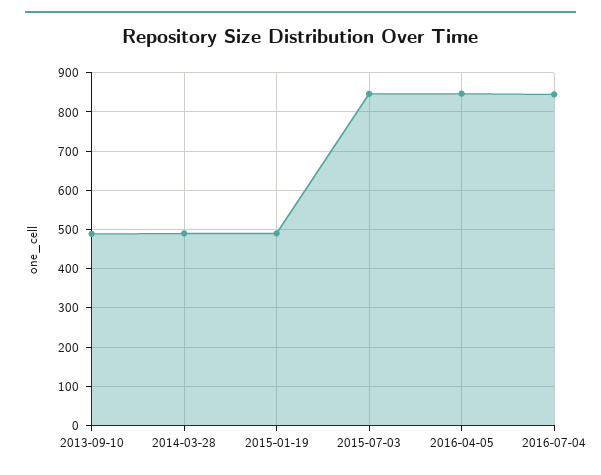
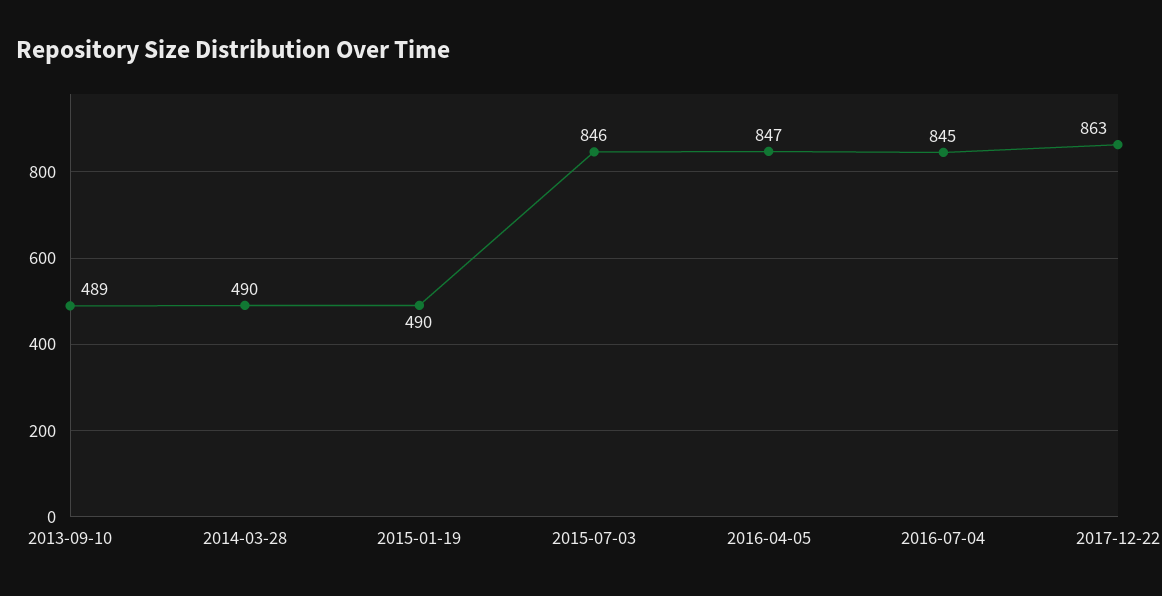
2017-12-22: none -> 863

